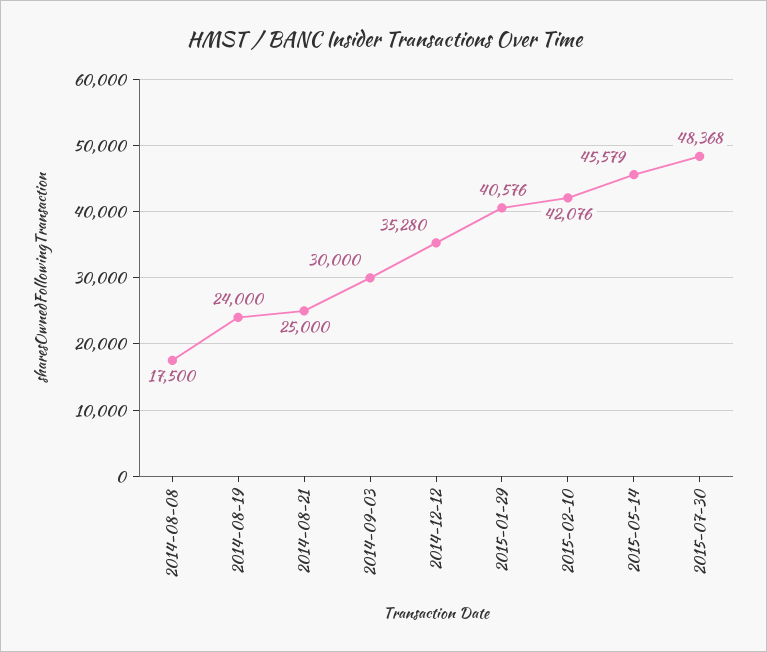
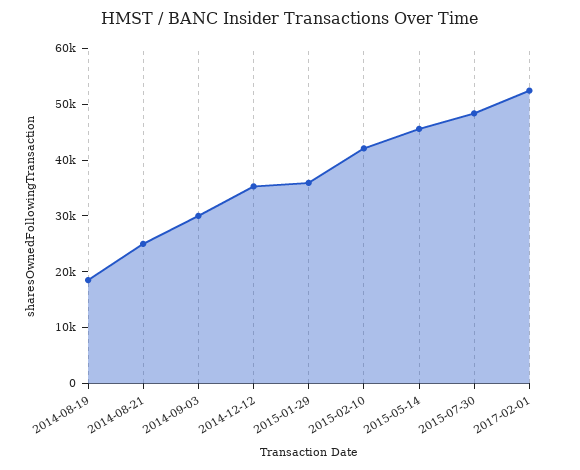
2014-08-08: 17500 -> none
2014-08-19: 24000 -> 18000
2015-01-29: 40576 -> 36000
2017-02-01: none -> 52000

